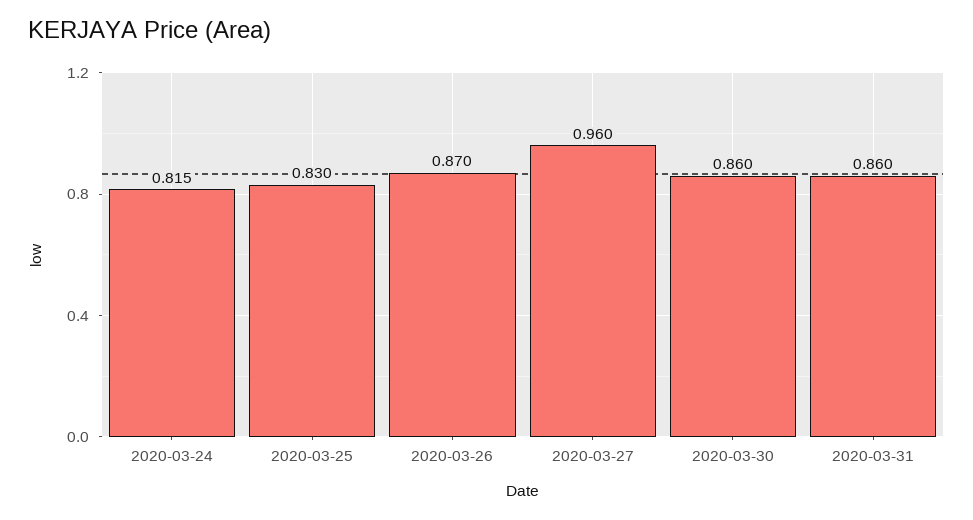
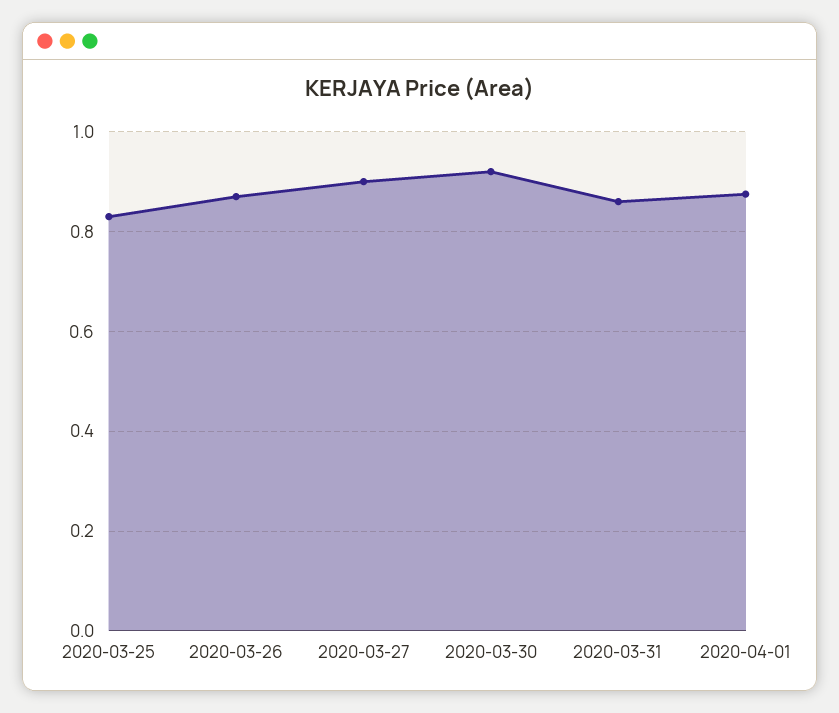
2020-03-24: 0.815 -> none
2020-03-27: 0.96 -> 0.9
2020-03-30: 0.86 -> 0.92
2020-04-01: none -> 0.88

